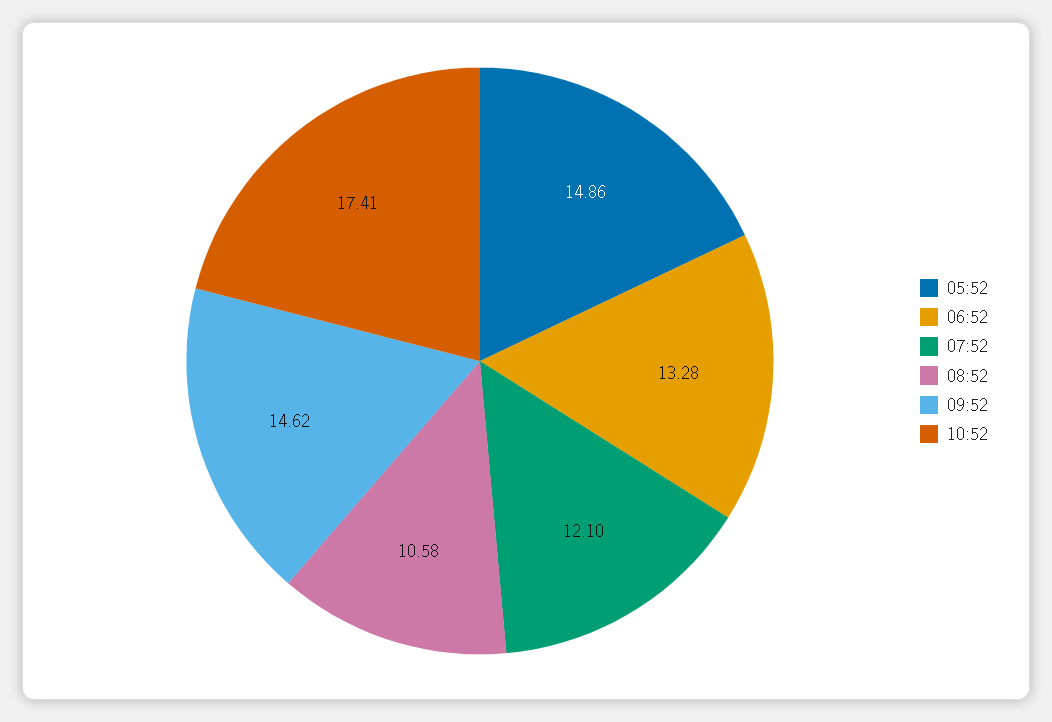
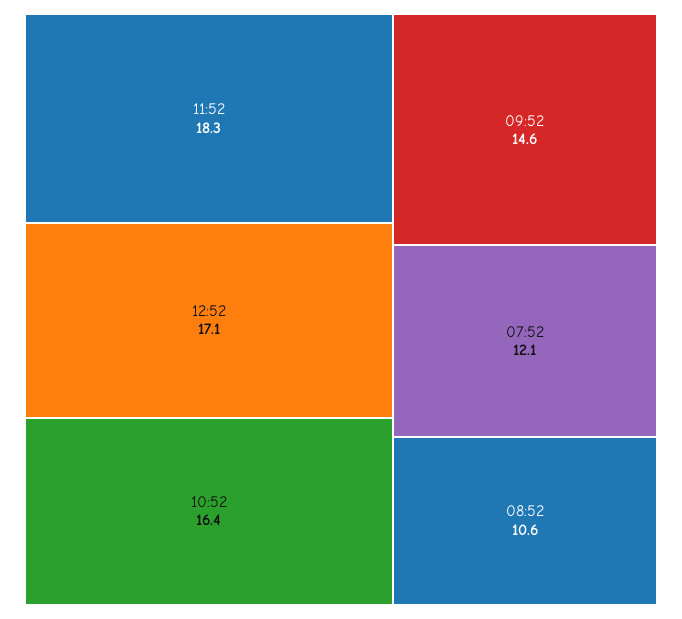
05:52: 14.86 -> none
06:52: 13.28 -> none
10:52: 17.41 -> 16.4
11:52: none -> 18.3
12:52: none -> 17.1

